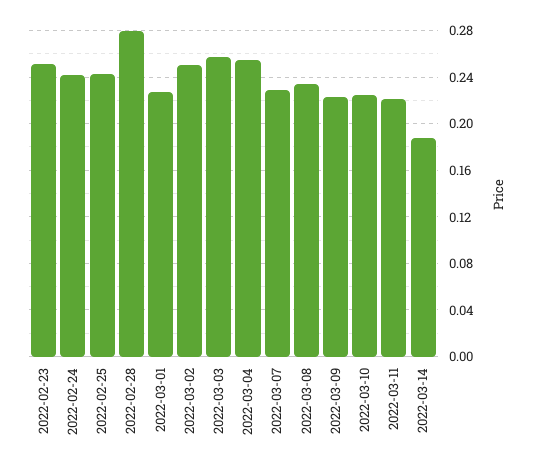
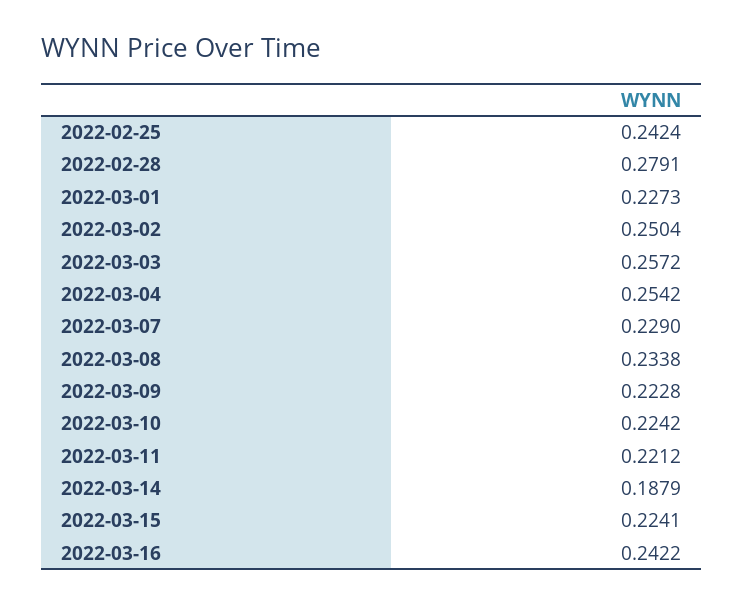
2022-02-23: 0.25 -> none
2022-02-24: 0.24 -> none
2022-03-15: none -> 0.2241
2022-03-16: none -> 0.2422

